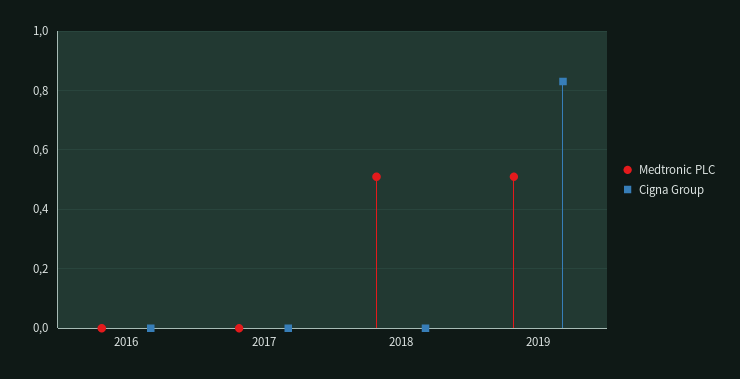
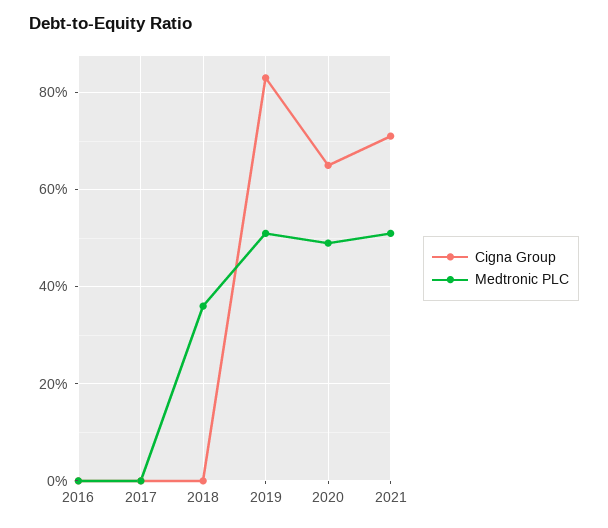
Medtronic PLC, 2018: 0.5 -> 0.35
Cigna Group, 2020: none -> 0.65
Medtronic PLC, 2020: none -> 0.5
Cigna Group, 2021: none -> 0.7
Medtronic PLC, 2021: none -> 0.5

